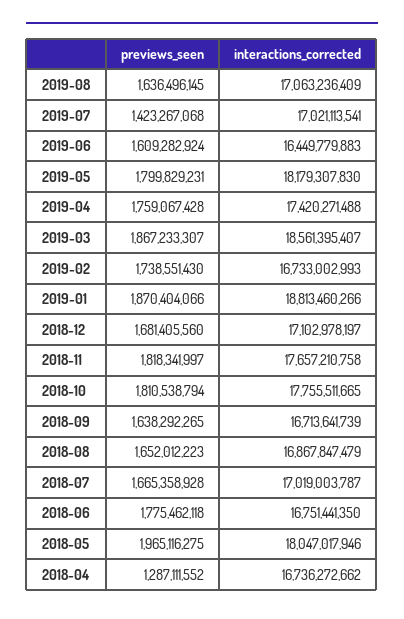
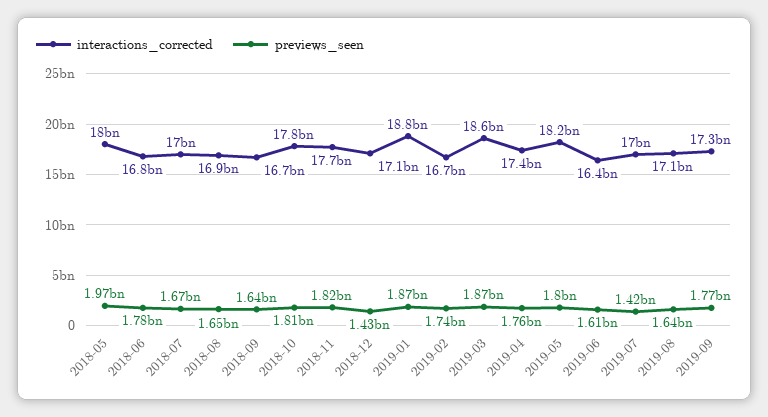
previews_seen, 2018-12: 1681405560 -> 1430000000
previews_seen, 2018-04: 1287111552 -> none
interactions_corrected, 2018-04: 16736272662 -> none
interactions_corrected, 2019-09: none -> 17300000000
previews_seen, 2019-09: none -> 1770000000

